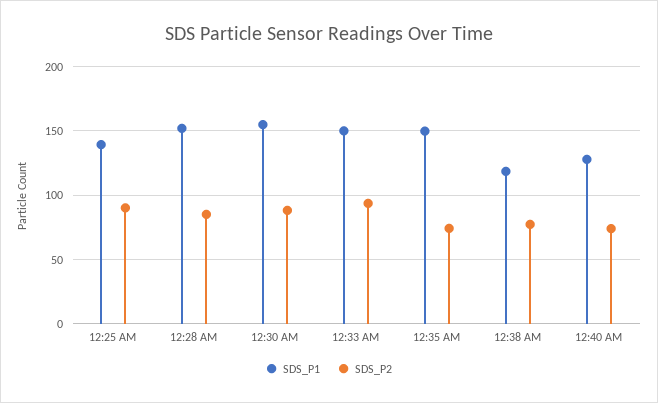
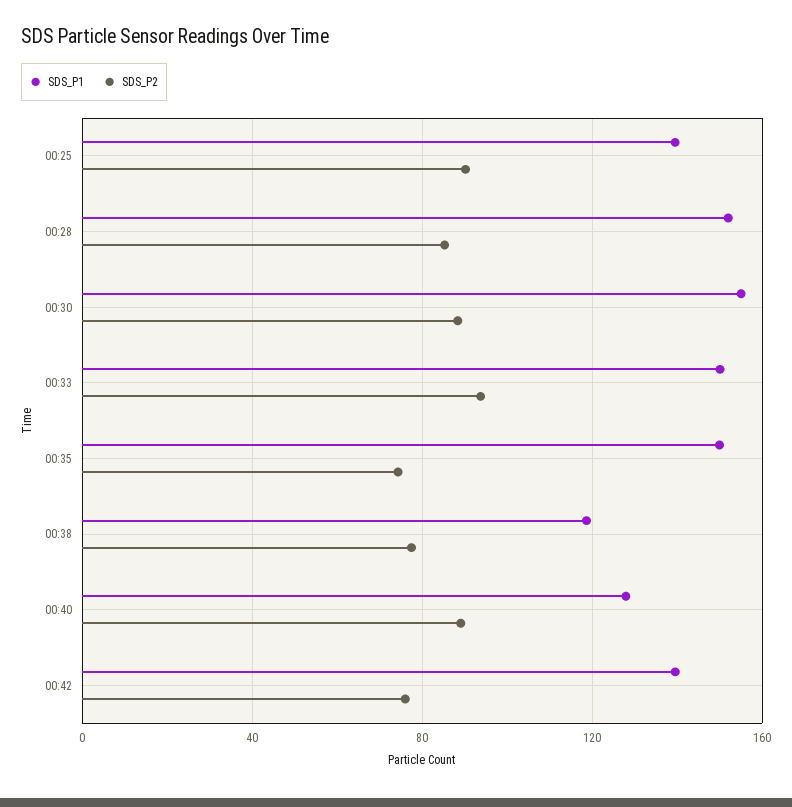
SDS_P2, 12:40 AM: 75 -> 90
SDS_P1, 00:42: none -> 140
SDS_P2, 00:42: none -> 75

